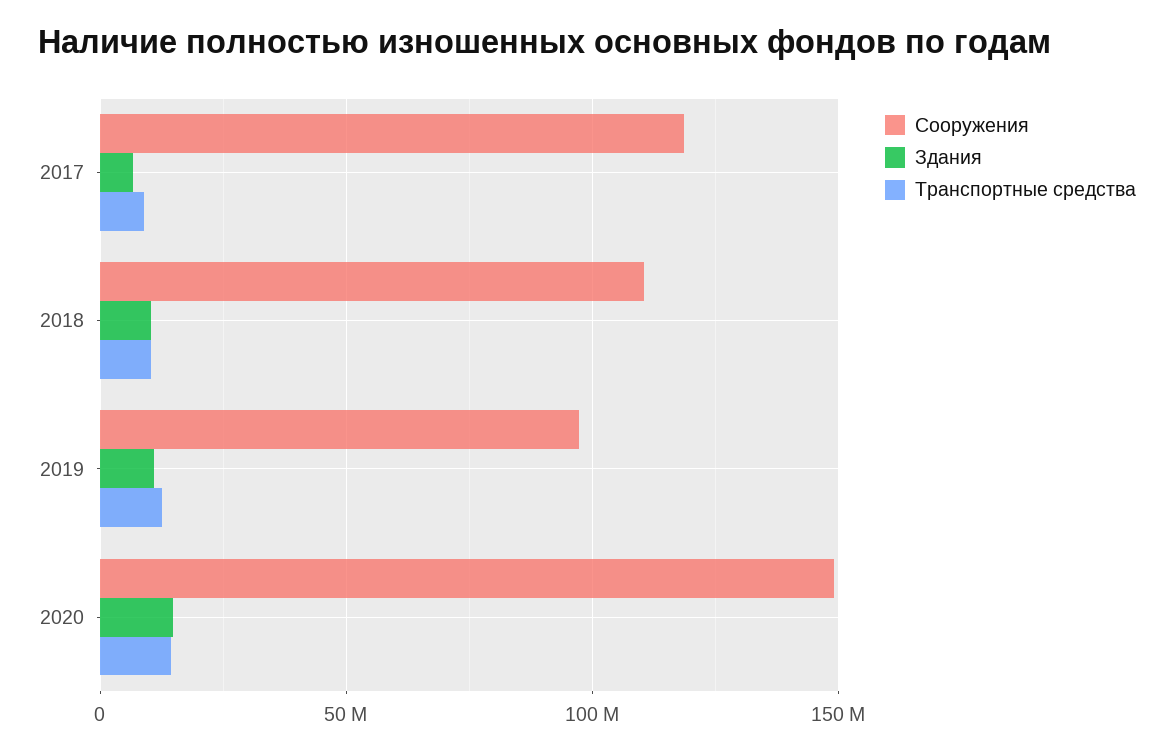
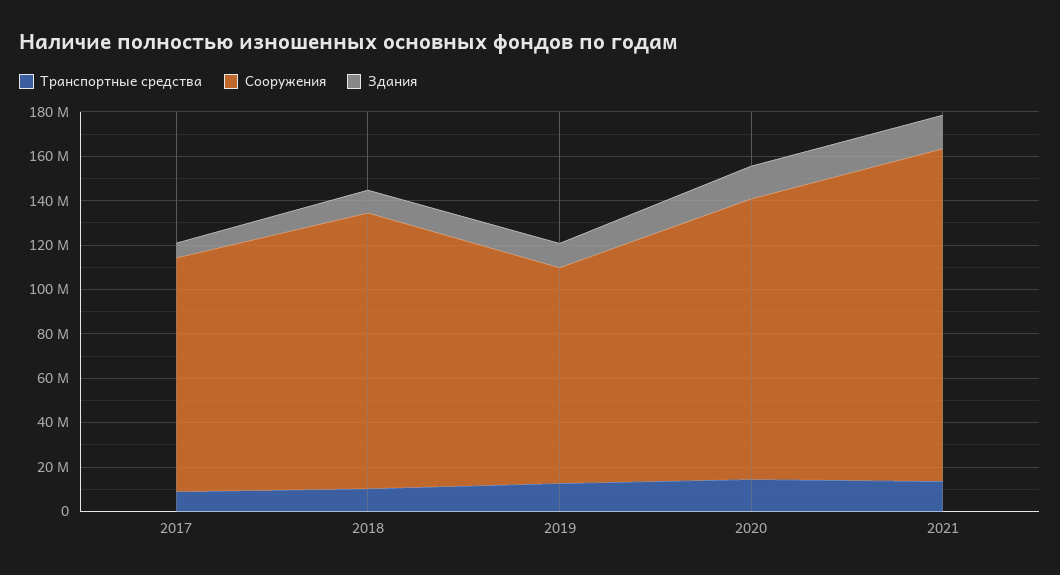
Сооружения, 2017: 120000000 -> 105000000
Сооружения, 2018: 110000000 -> 125000000
Сооружения, 2020: 150000000 -> 125000000
Транспортные средства, 2021: none -> 15000000
Сооружения, 2021: none -> 150000000
Здания, 2021: none -> 15000000

